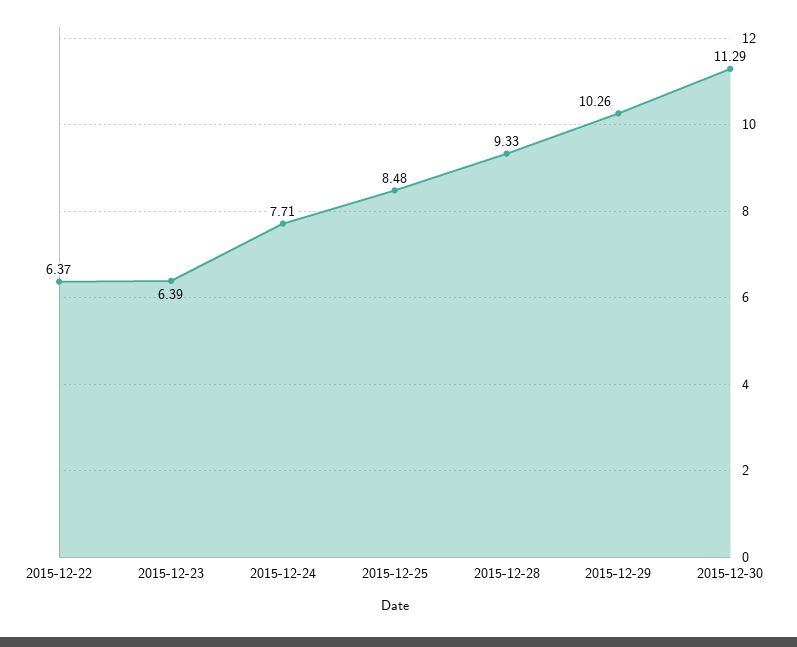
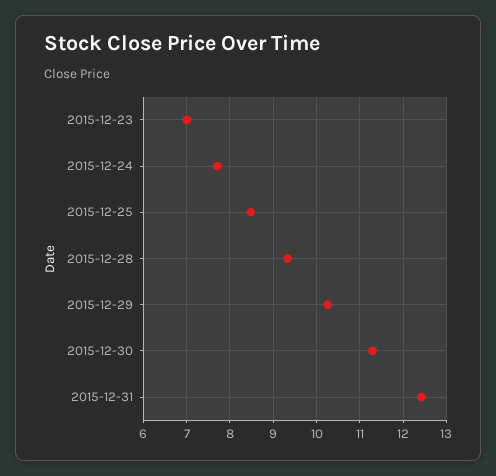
2015-12-22: 6.37 -> none
2015-12-23: 6.39 -> 7
2015-12-31: none -> 12.4

